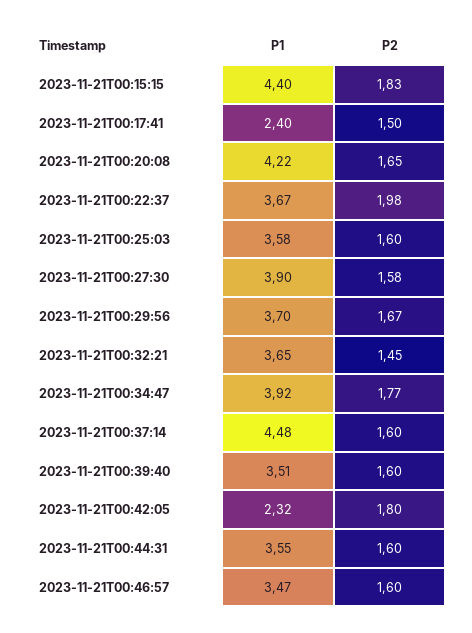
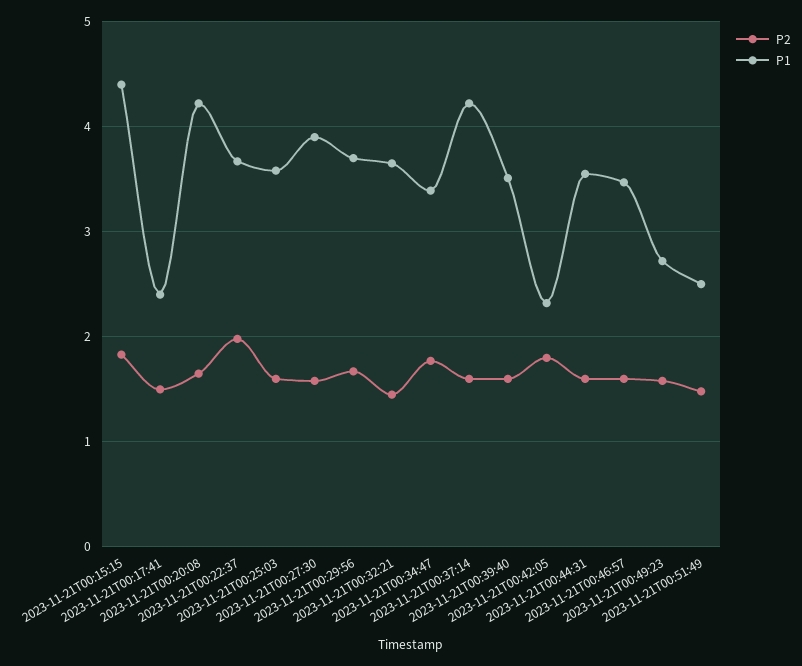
P1, 2023-11-21T00:34:47: 3.92 -> 3.4
P1, 2023-11-21T00:37:14: 4.48 -> 4.2
P2, 2023-11-21T00:49:23: none -> 1.6
P1, 2023-11-21T00:49:23: none -> 2.7
P2, 2023-11-21T00:51:49: none -> 1.5
P1, 2023-11-21T00:51:49: none -> 2.5

